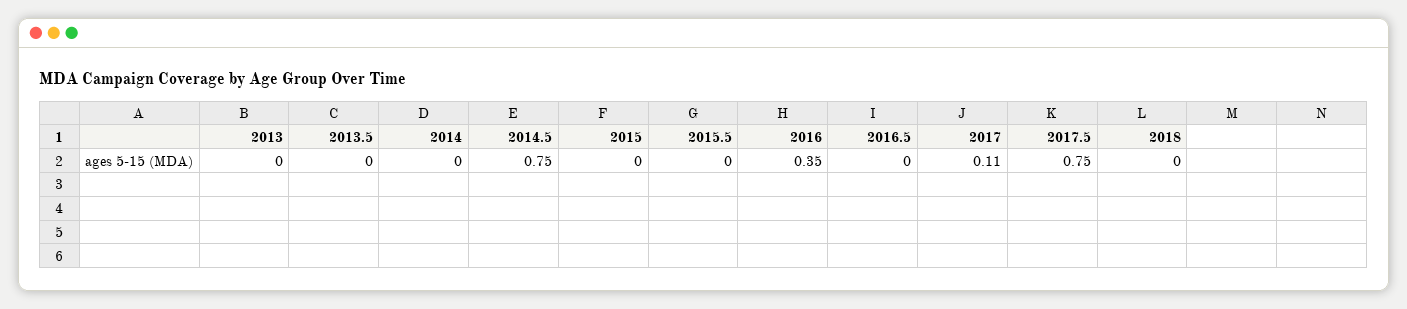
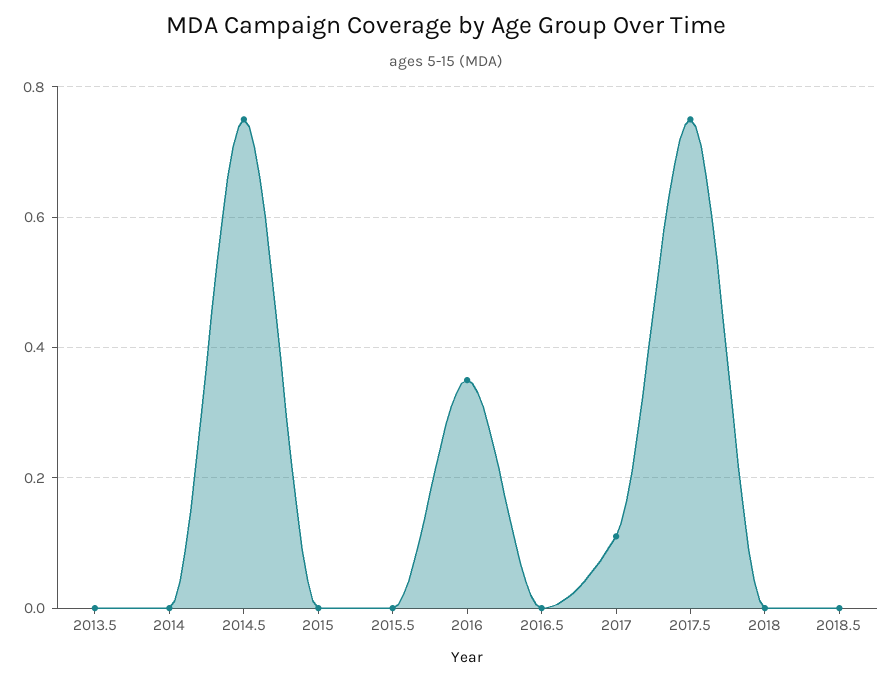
2013: 0 -> none
2018.5: none -> 0

